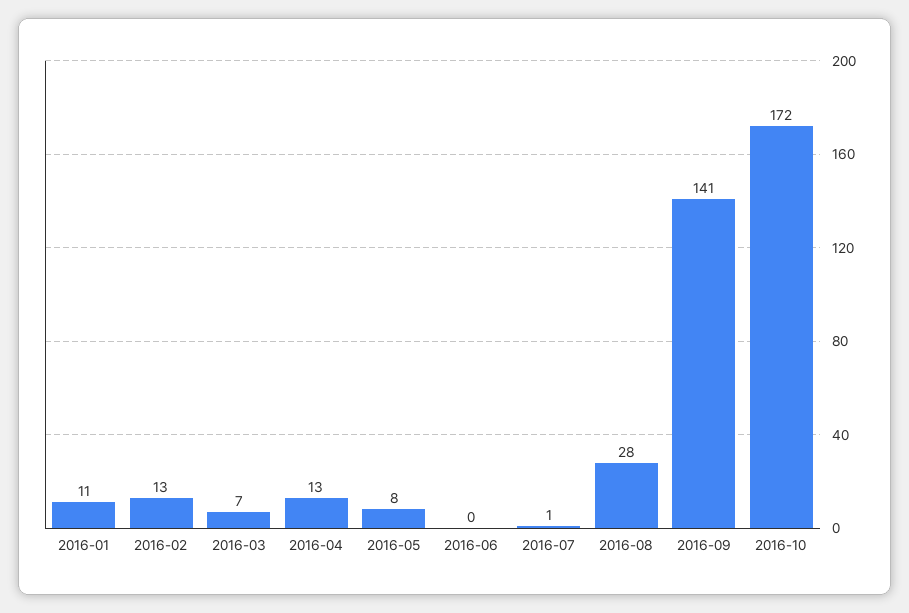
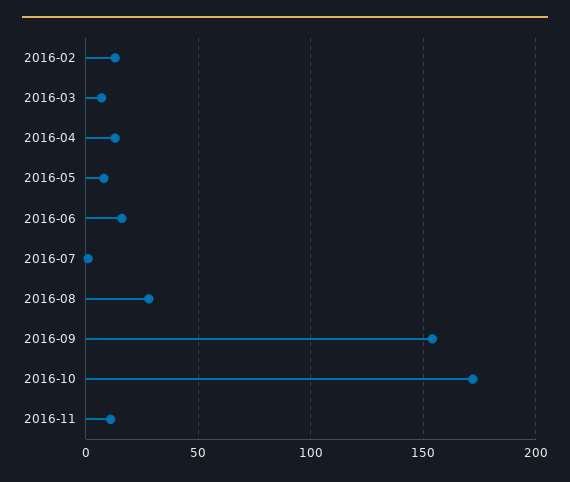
2016-01: 11 -> none
2016-06: 0 -> 15
2016-09: 141 -> 155
2016-11: none -> 10

